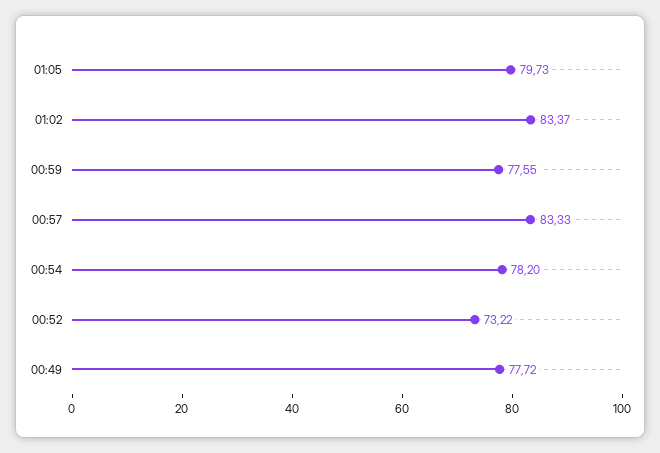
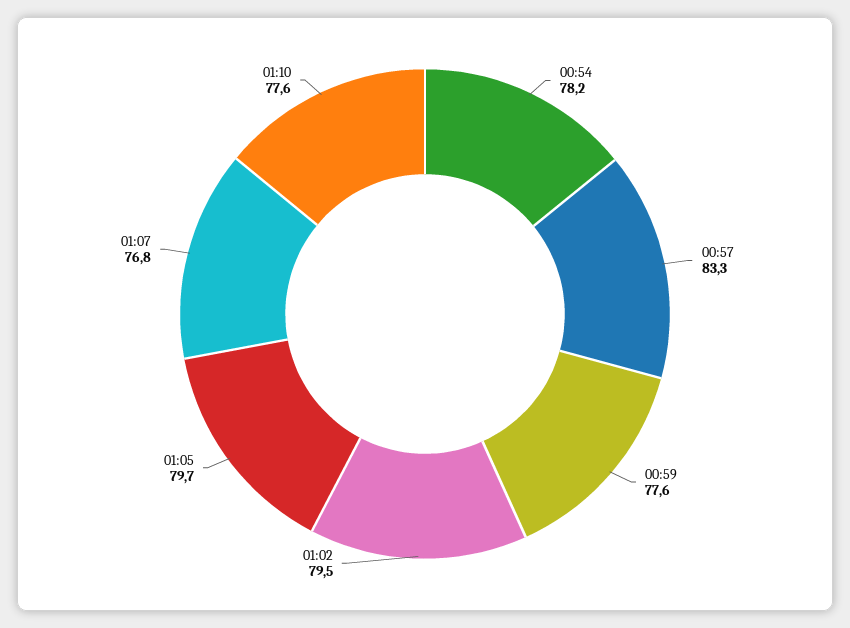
01:02: 83.37 -> 79.5
00:52: 73.22 -> none
00:49: 77.72 -> none
01:07: none -> 76.8
01:10: none -> 77.6

